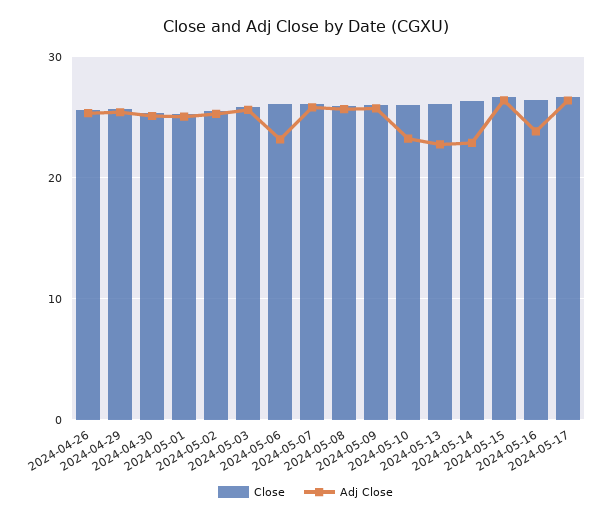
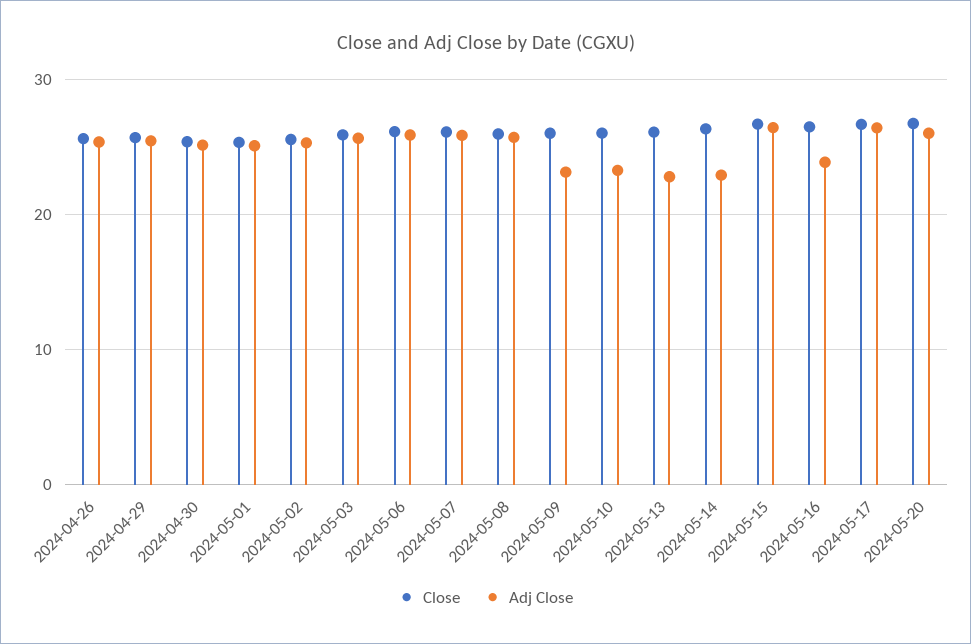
Adj Close, 2024-05-06: 23 -> 26
Adj Close, 2024-05-09: 26 -> 23
Close, 2024-05-20: none -> 27
Adj Close, 2024-05-20: none -> 26

